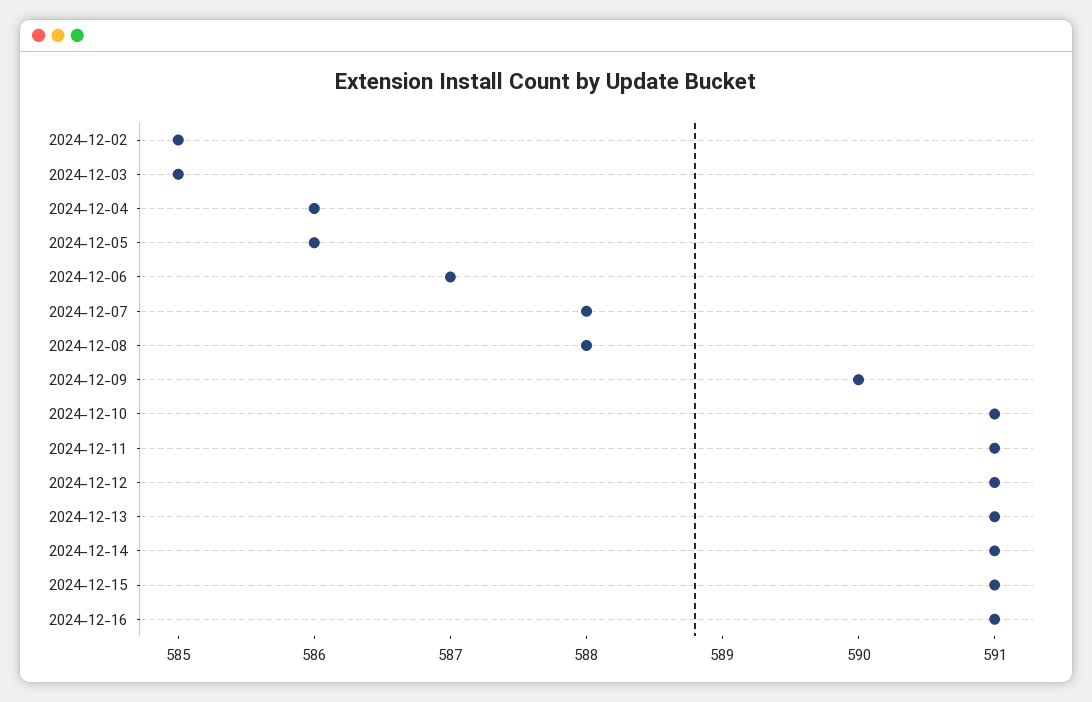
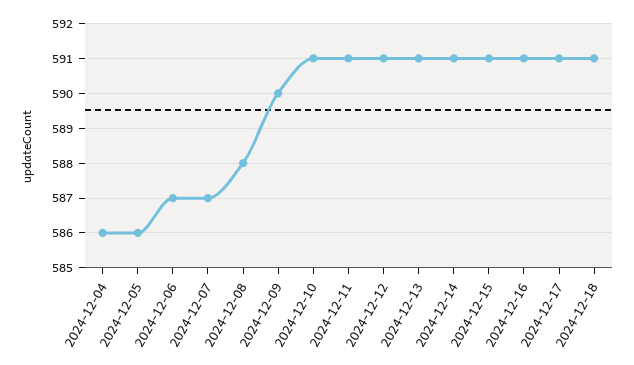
2024-12-02: 585 -> none
2024-12-03: 585 -> none
2024-12-07: 588 -> 587
2024-12-17: none -> 591
2024-12-18: none -> 591

